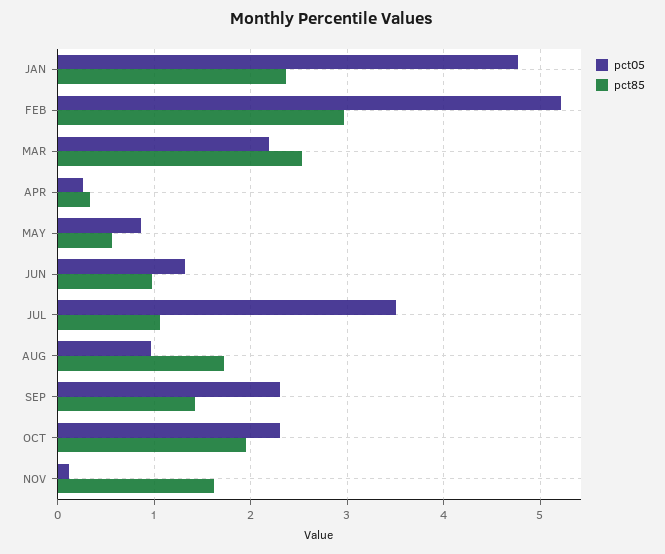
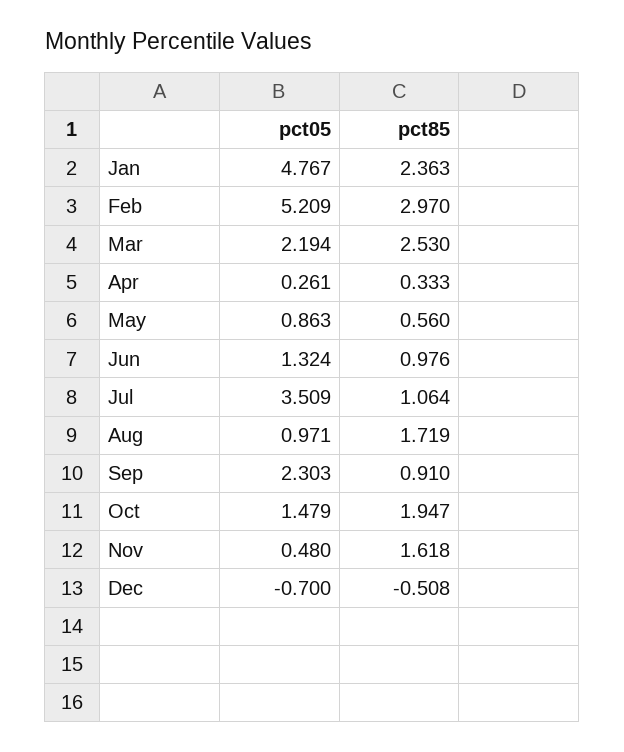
pct85, SEP: 1.4 -> 0.91
pct05, OCT: 2.3 -> 1.479
pct05, NOV: 0.1 -> 0.48
pct05, Dec: none -> -0.7
pct85, Dec: none -> -0.508

